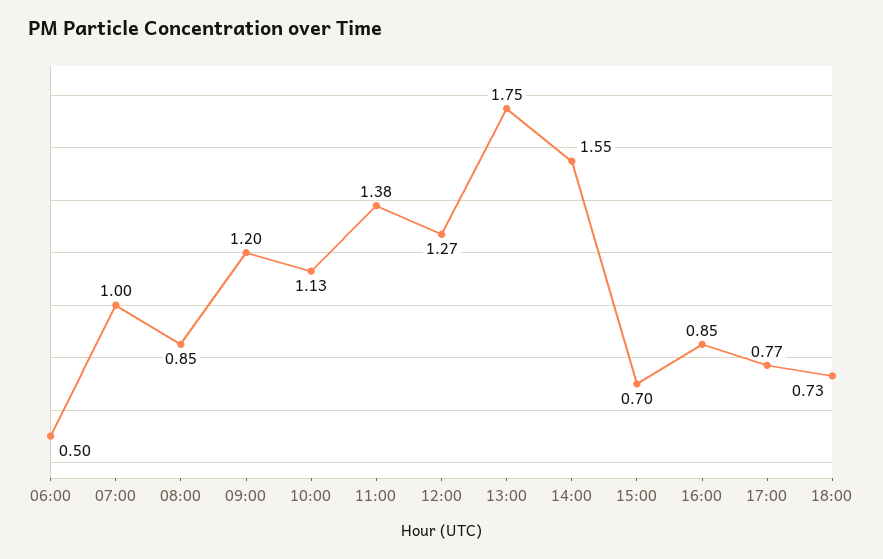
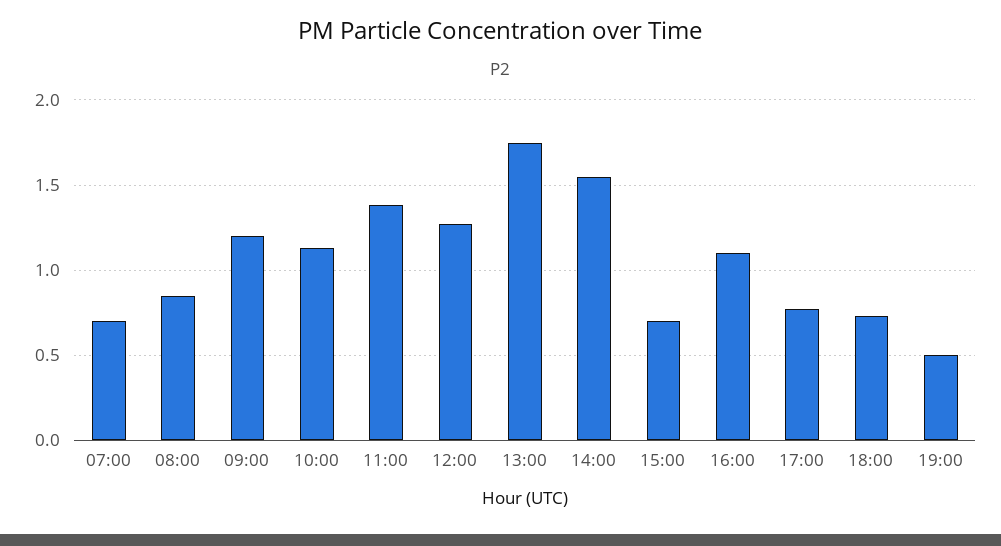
06:00: 0.5 -> none
07:00: 1 -> 0.7
16:00: 0.85 -> 1.1
19:00: none -> 0.5

